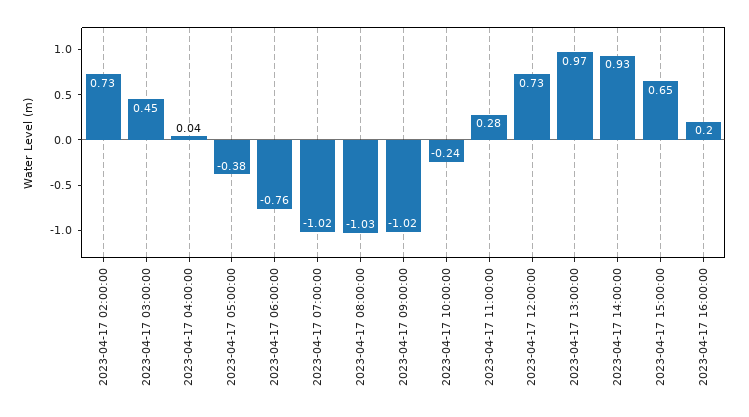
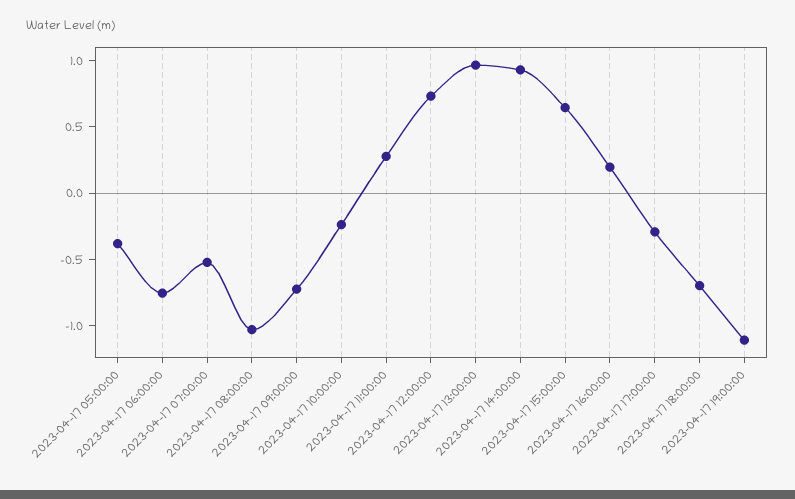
2023-04-17 02:00:00: 0.73 -> none
2023-04-17 03:00:00: 0.45 -> none
2023-04-17 04:00:00: 0.04 -> none
2023-04-17 07:00:00: -1.02 -> -0.5
2023-04-17 09:00:00: -1.02 -> -0.7
2023-04-17 17:00:00: none -> -0.3
2023-04-17 18:00:00: none -> -0.7
2023-04-17 19:00:00: none -> -1.1

